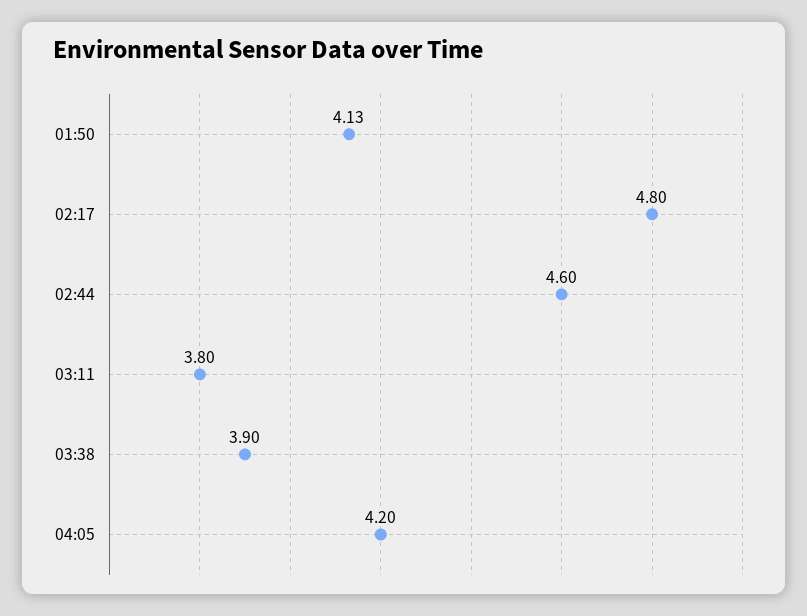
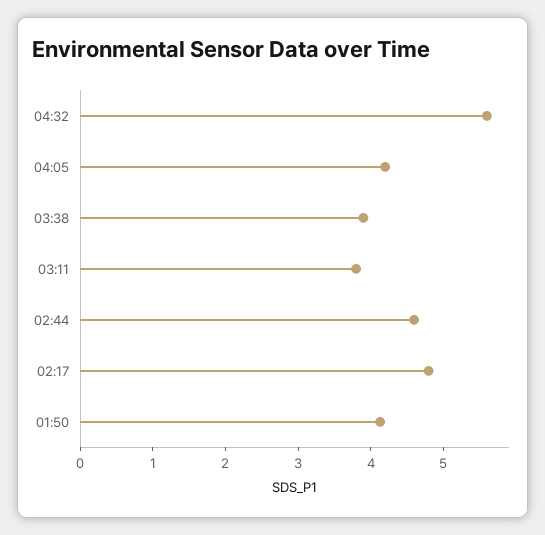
04:32: none -> 5.6

